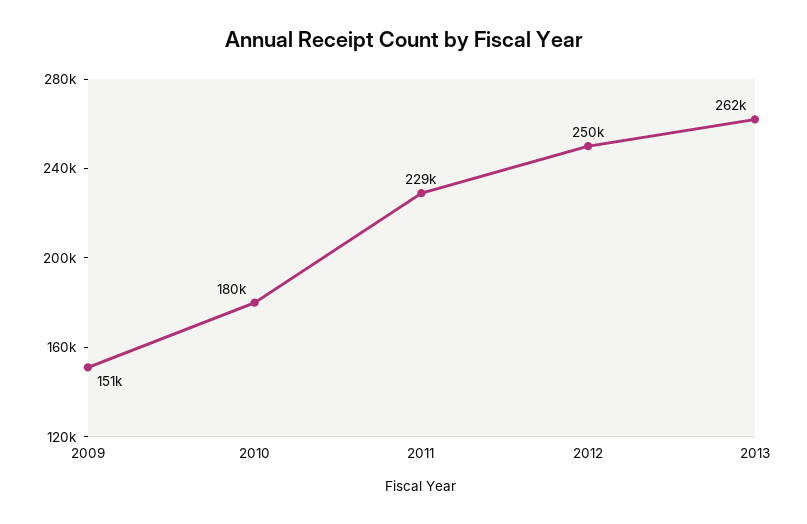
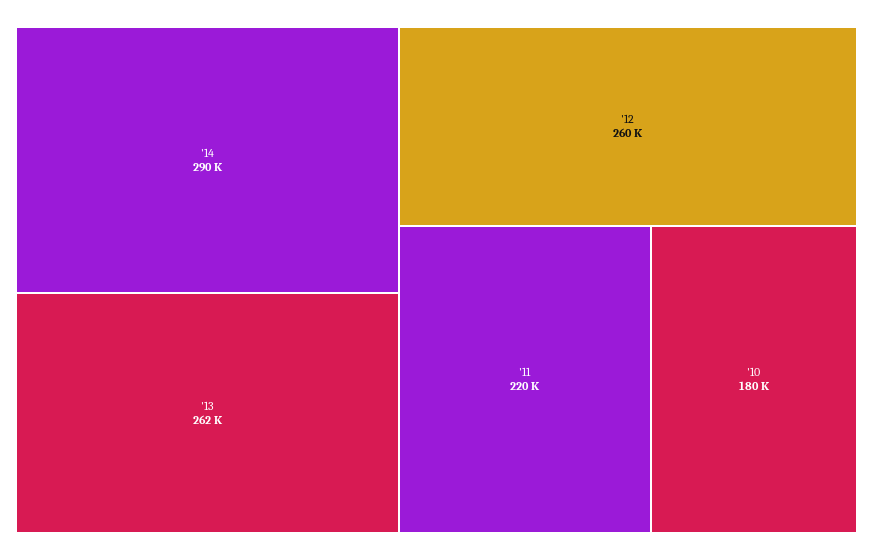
2009: 151000 -> none
2011: 229000 -> 220000
2012: 250000 -> 260000
'14: none -> 290000

